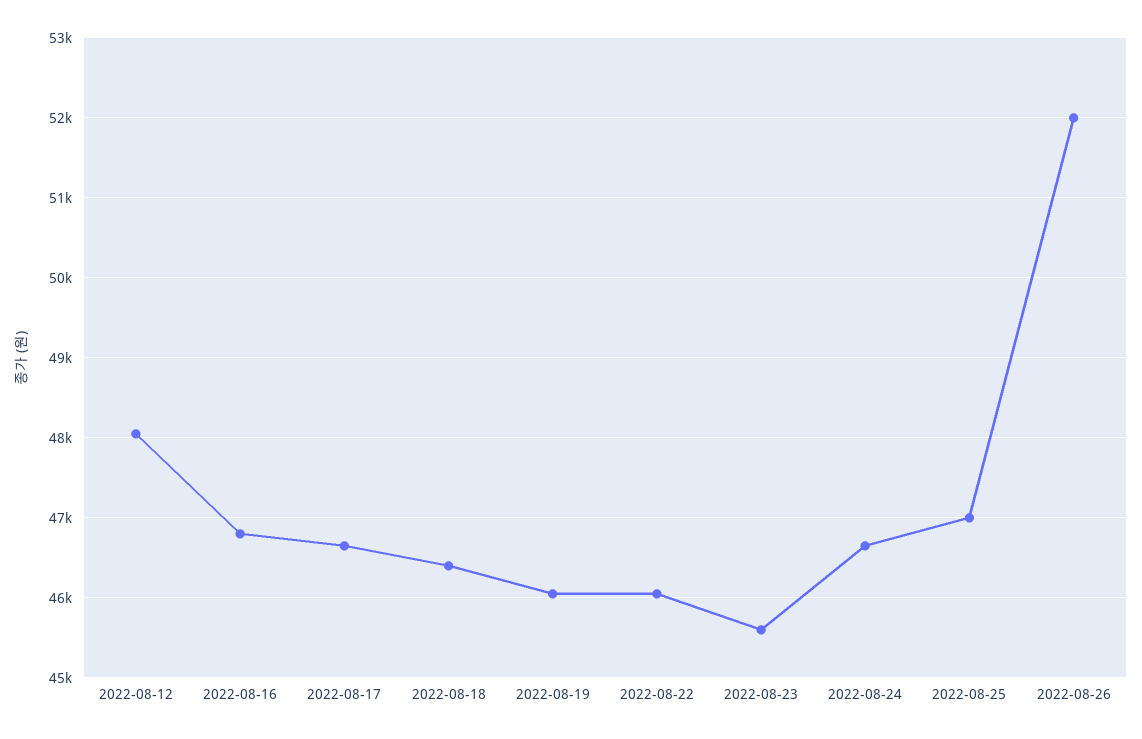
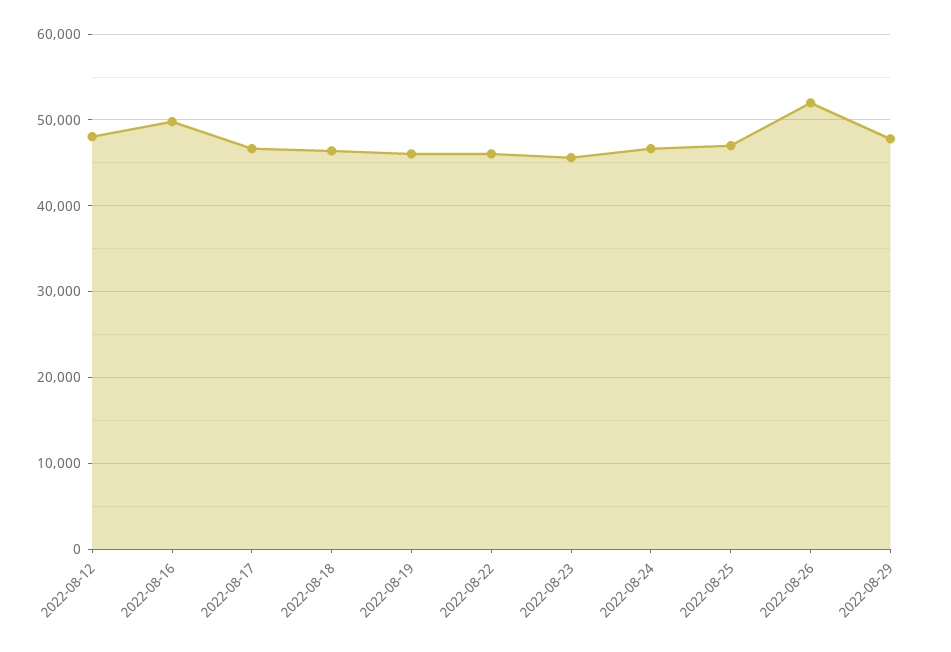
2022-08-16: 46800 -> 50000
2022-08-29: none -> 48000

